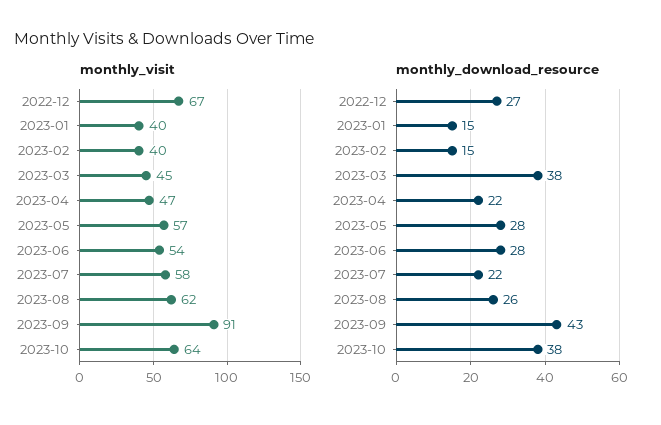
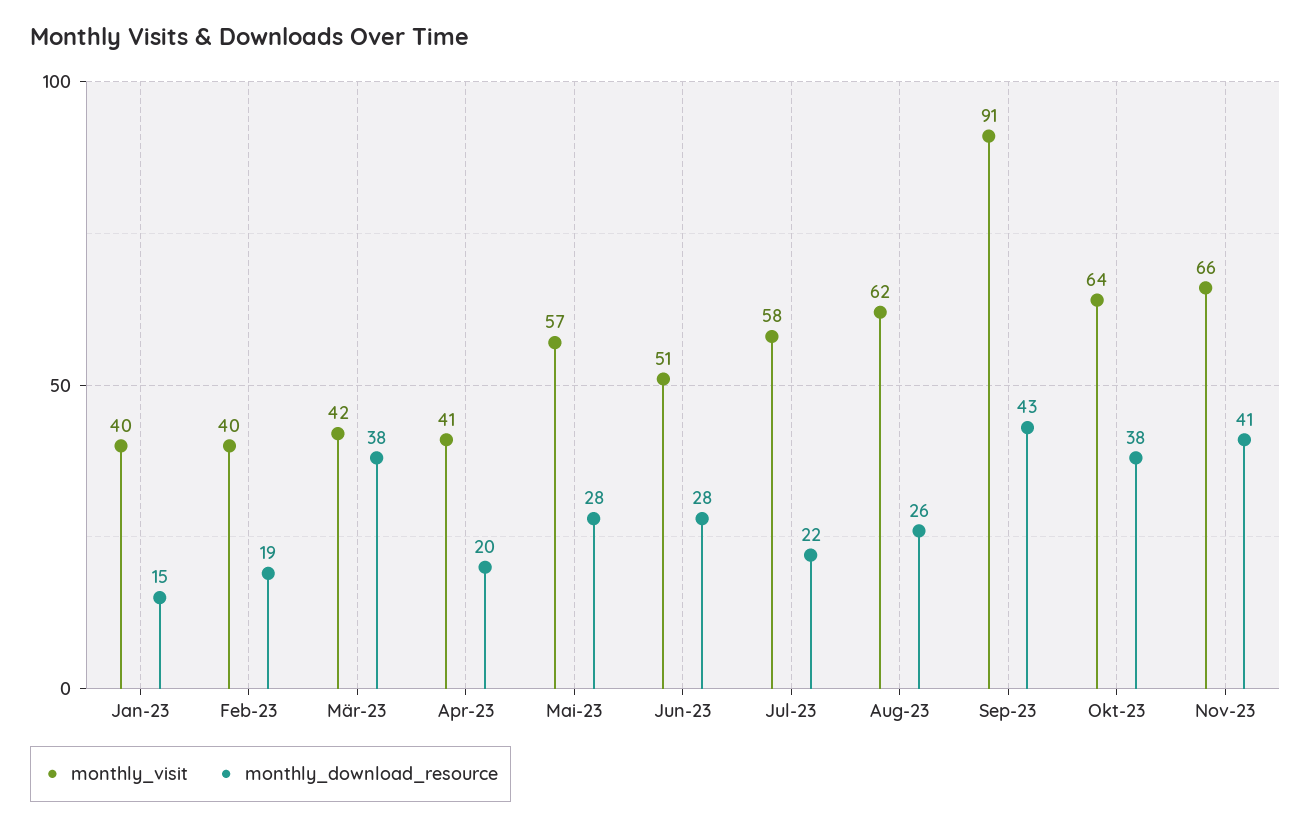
monthly_visit, 2022-12: 67 -> none
monthly_visit, 2023-03: 45 -> 42
monthly_visit, 2023-04: 47 -> 41
monthly_visit, 2023-06: 54 -> 51
monthly_download_resource, 2022-12: 27 -> none
monthly_download_resource, 2023-02: 15 -> 19
monthly_download_resource, 2023-04: 22 -> 20
monthly_visit, Nov-23: none -> 66
monthly_download_resource, Nov-23: none -> 41

